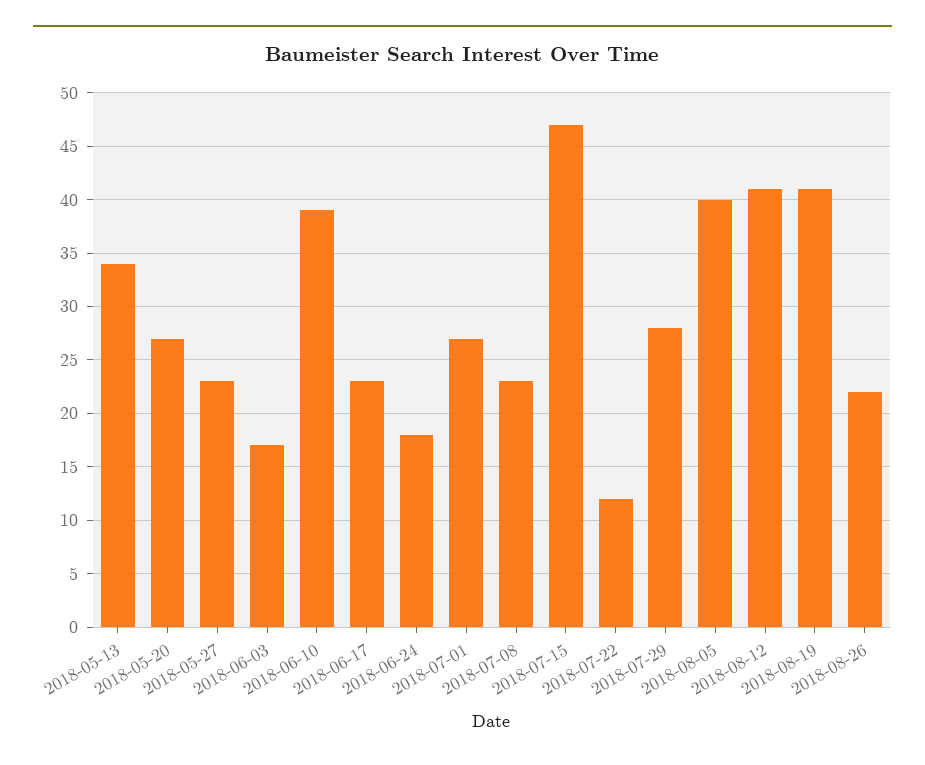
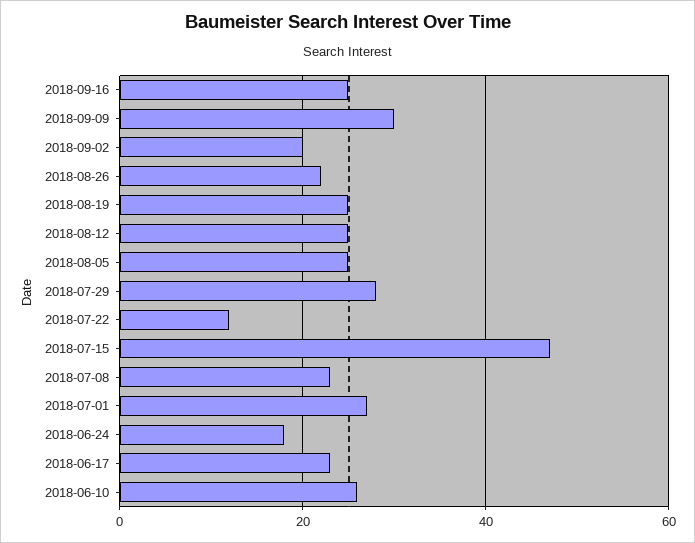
2018-05-13: 34 -> none
2018-05-20: 27 -> none
2018-05-27: 23 -> none
2018-06-03: 17 -> none
2018-06-10: 39 -> 25
2018-08-05: 40 -> 25
2018-08-12: 41 -> 25
2018-08-19: 41 -> 25
2018-09-16: none -> 25
2018-09-09: none -> 30
2018-09-02: none -> 20

